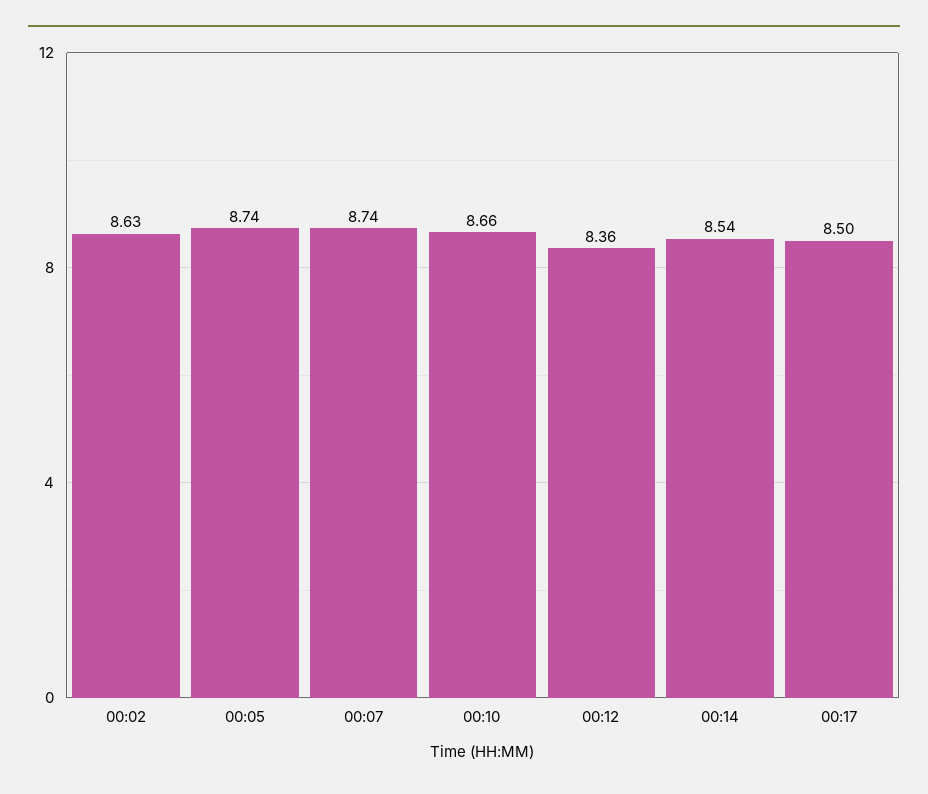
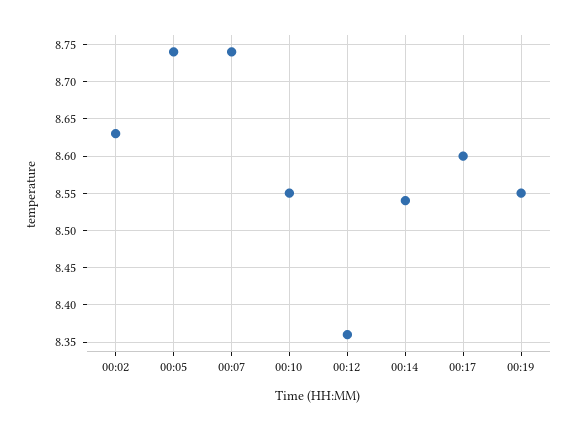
00:10: 8.66 -> 8.55
00:17: 8.5 -> 8.6
00:19: none -> 8.55

